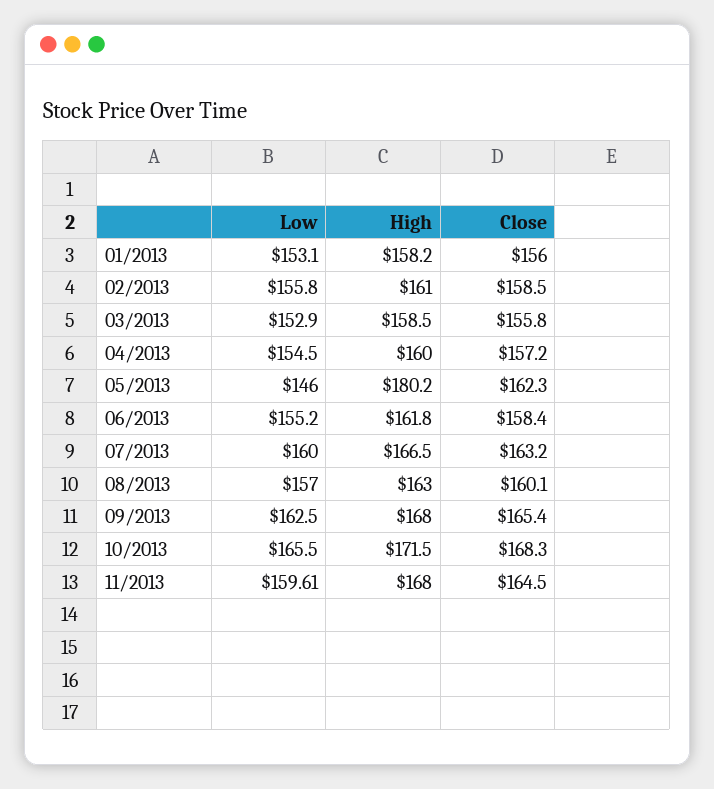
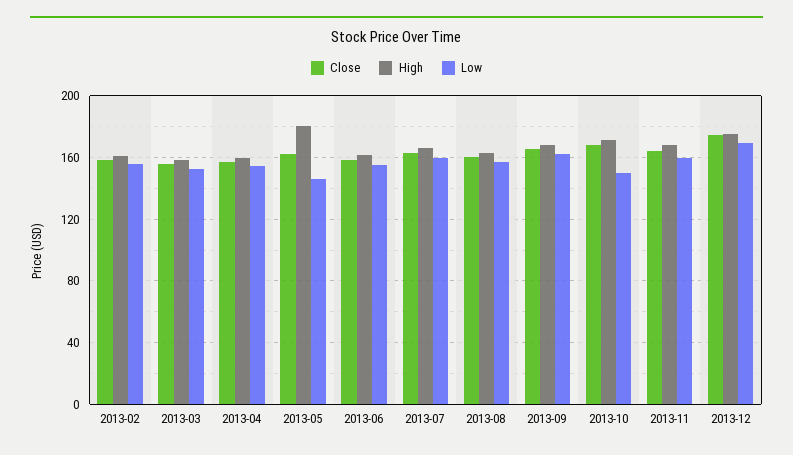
Low, 01/2013: 153.1 -> none
High, 01/2013: 158.2 -> none
Close, 01/2013: 156 -> none
Low, 10/2013: 165.5 -> 150
Close, 2013-12: none -> 175
High, 2013-12: none -> 175
Low, 2013-12: none -> 170

